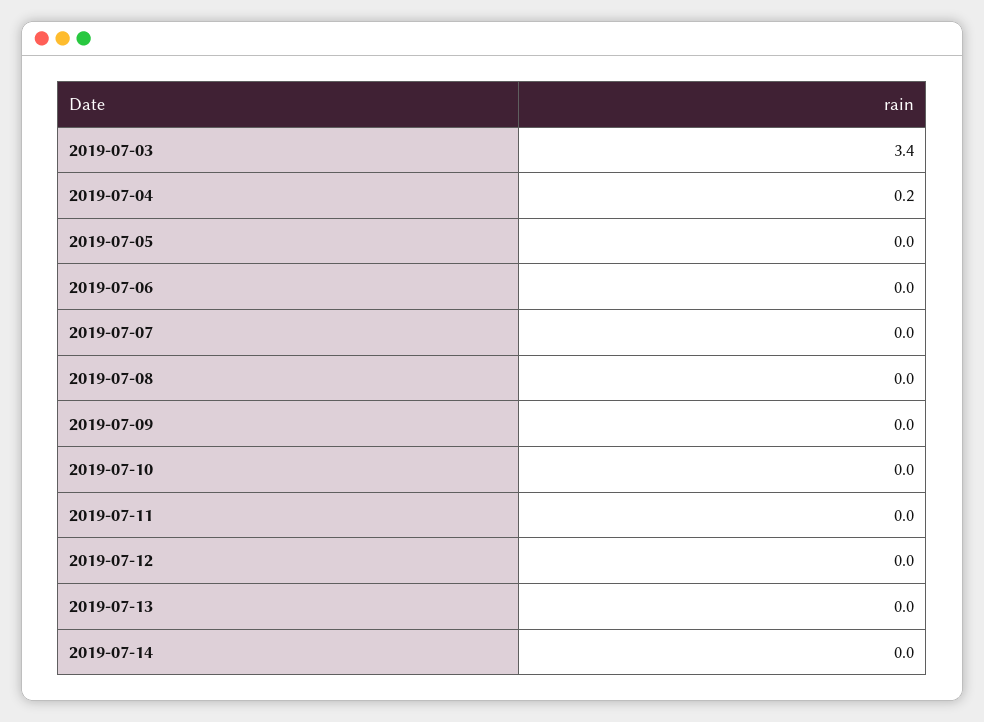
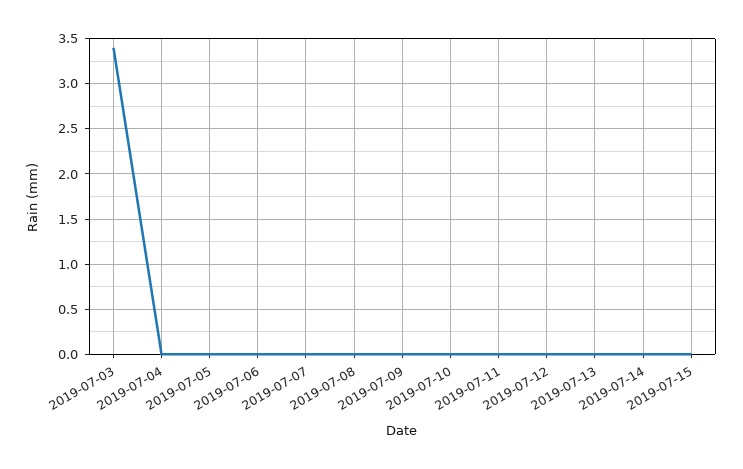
2019-07-04: 0.2 -> 0
2019-07-15: none -> 0

